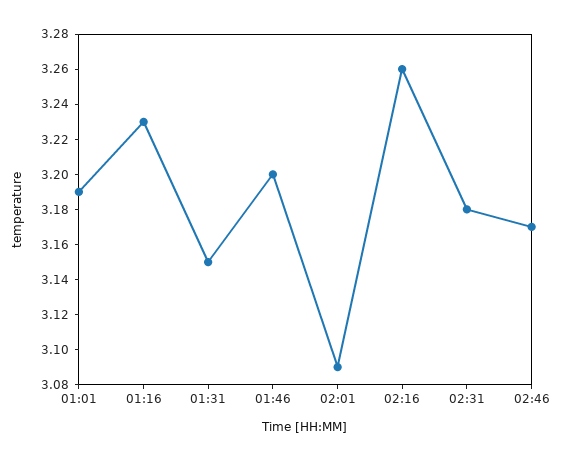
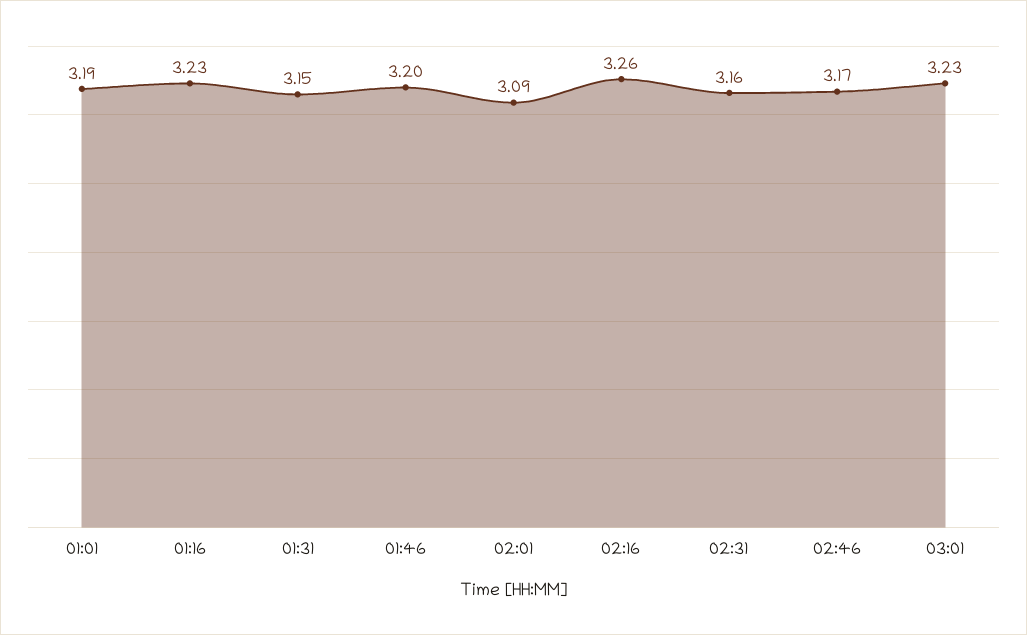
02:31: 3.18 -> 3.16
03:01: none -> 3.23

